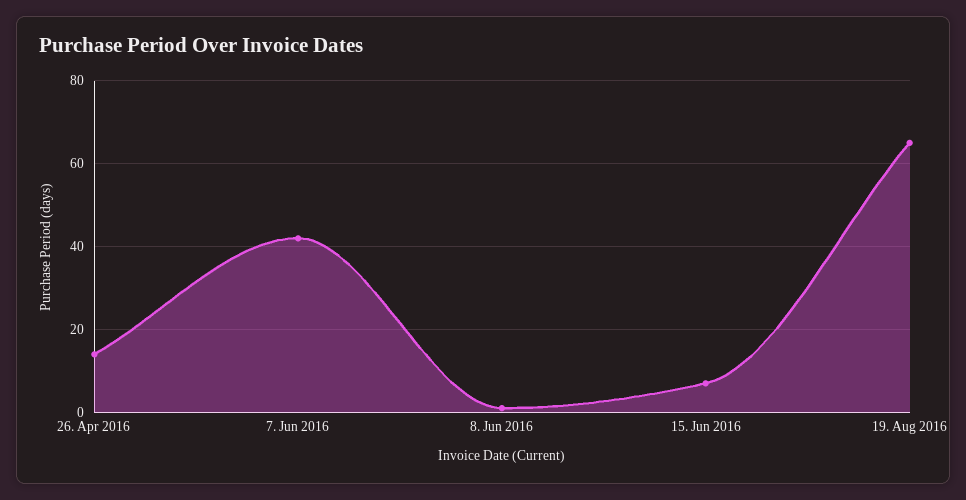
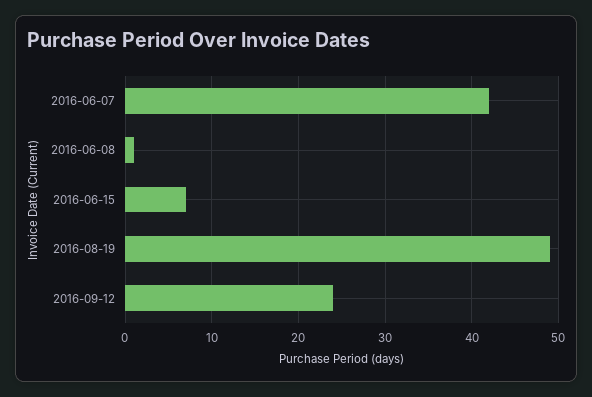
26. Apr 2016: 15 -> none
19. Aug 2016: 65 -> 49
2016-09-12: none -> 24

